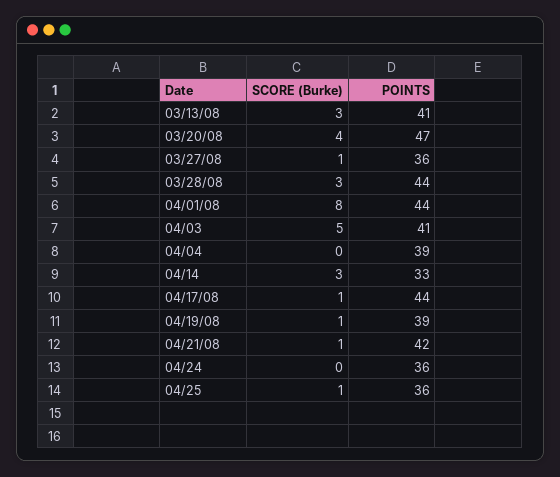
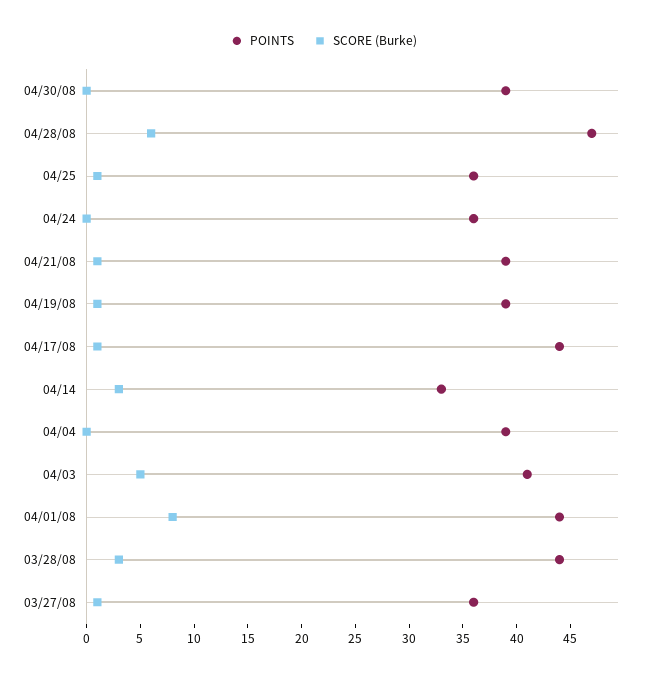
SCORE (Burke), 03/13/08: 3 -> none
POINTS, 03/13/08: 41 -> none
SCORE (Burke), 03/20/08: 4 -> none
POINTS, 03/20/08: 47 -> none
POINTS, 04/21/08: 42 -> 39
POINTS, 04/30/08: none -> 39
SCORE (Burke), 04/30/08: none -> 0
POINTS, 04/28/08: none -> 47
SCORE (Burke), 04/28/08: none -> 6

